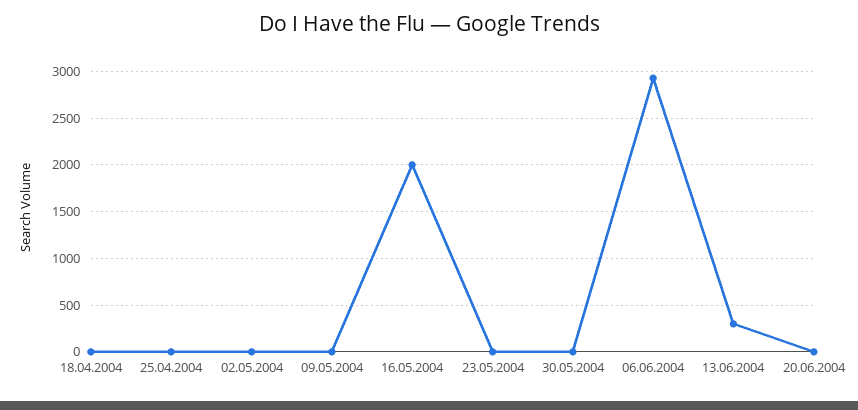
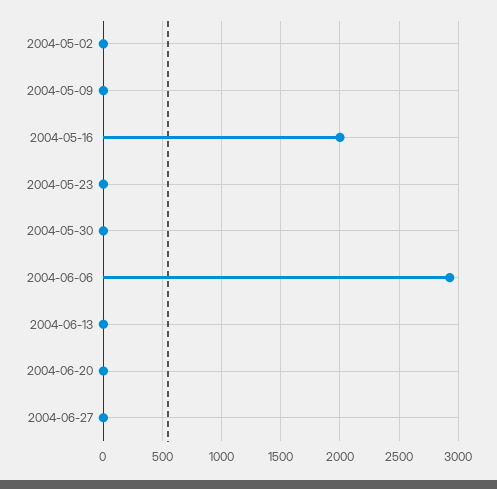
18.04.2004: 0 -> none
25.04.2004: 0 -> none
13.06.2004: 300 -> 0
2004-06-27: none -> 0

